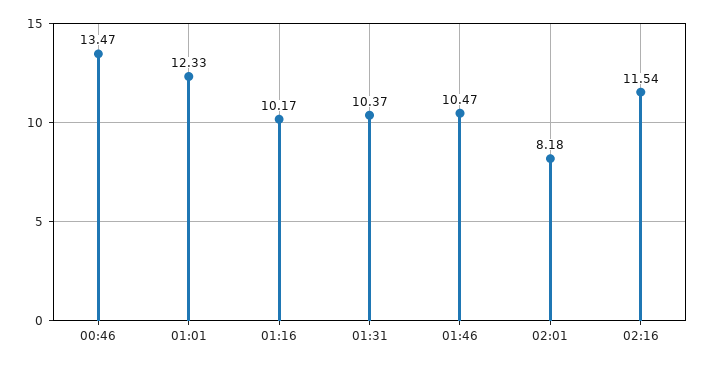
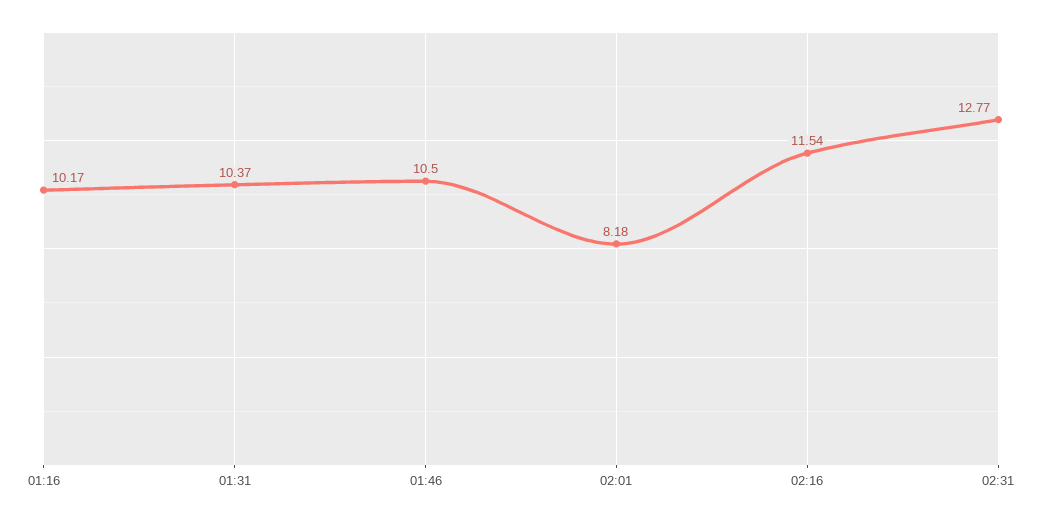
00:46: 13.47 -> none
01:01: 12.33 -> none
01:46: 10.47 -> 10.5
02:31: none -> 12.77

